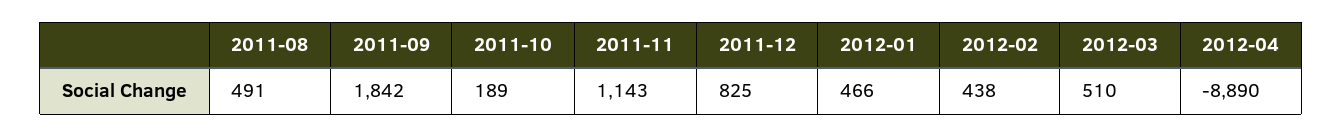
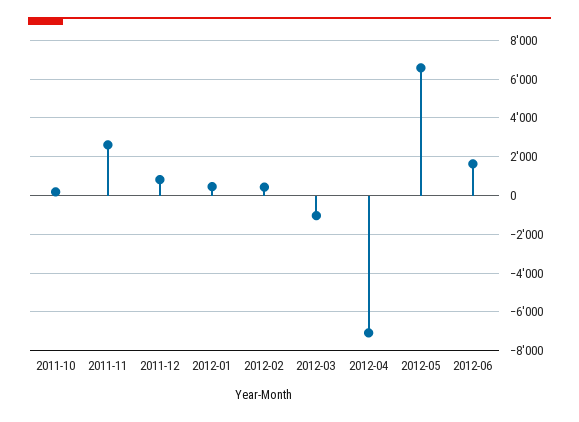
2011-08: 491 -> none
2011-09: 1842 -> none
2011-11: 1143 -> 2500
2012-03: 510 -> -1000
2012-04: -8890 -> -7000
2012-05: none -> 6500
2012-06: none -> 1500

